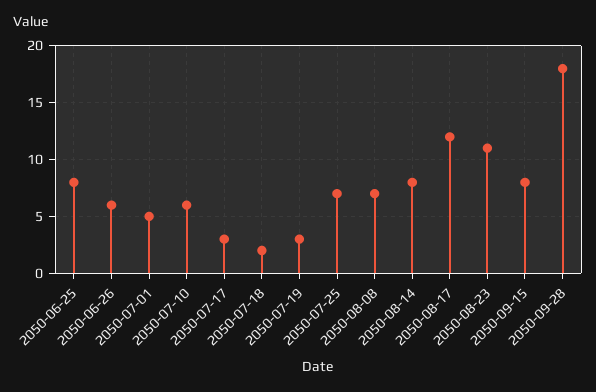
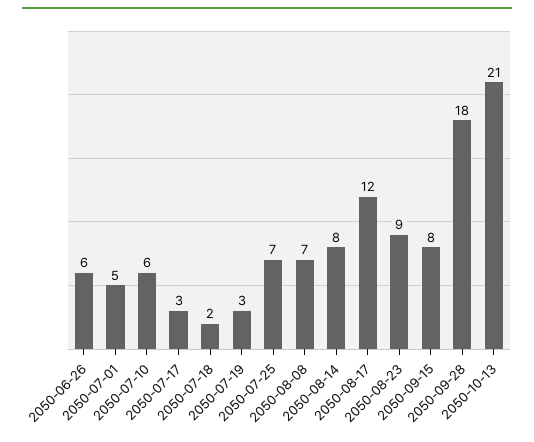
2050-06-25: 8 -> none
2050-08-23: 11 -> 9
2050-10-13: none -> 21

